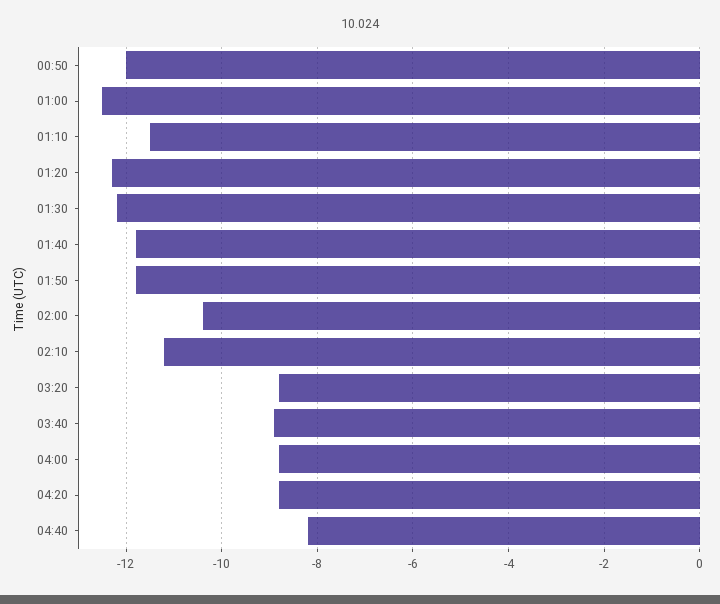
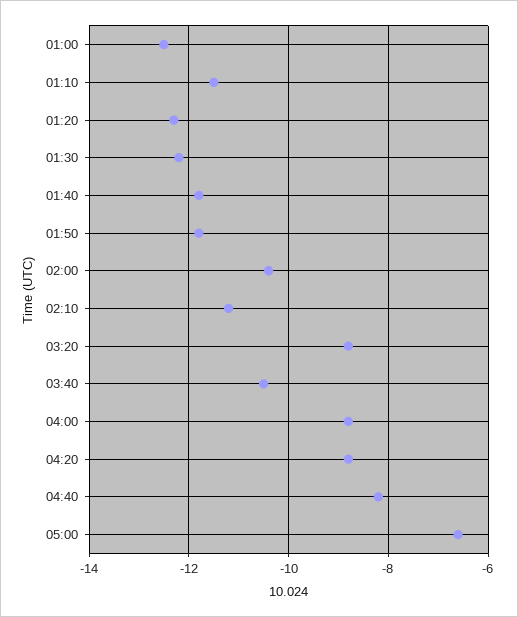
00:50: -12 -> none
03:40: -9 -> -10.5
05:00: none -> -6.5

